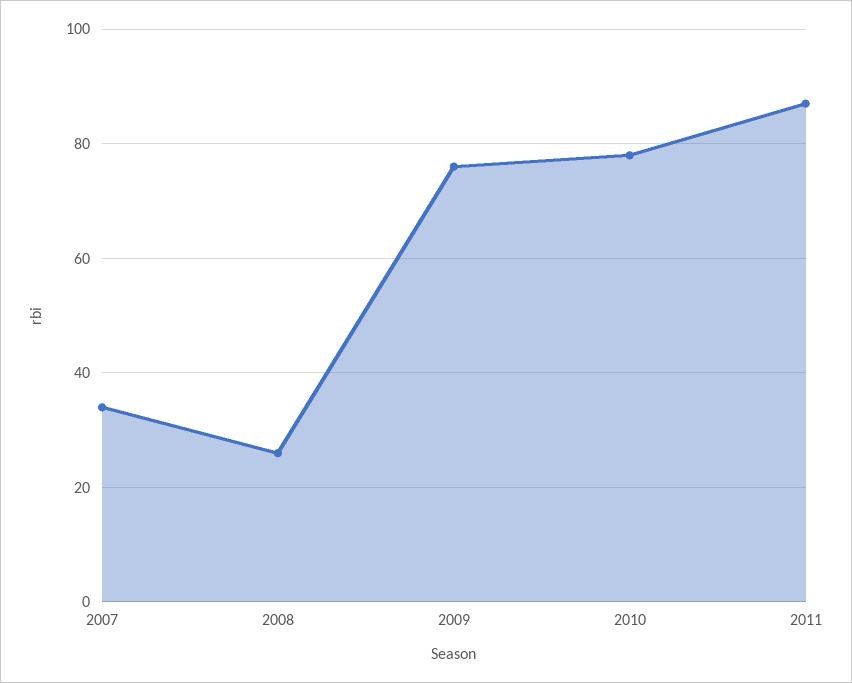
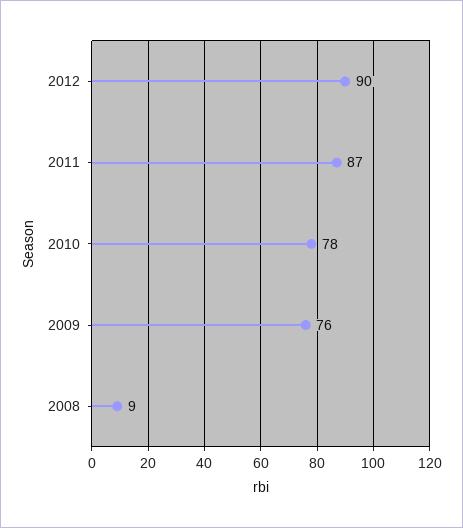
2007: 35 -> none
2008: 25 -> 9
2012: none -> 90

